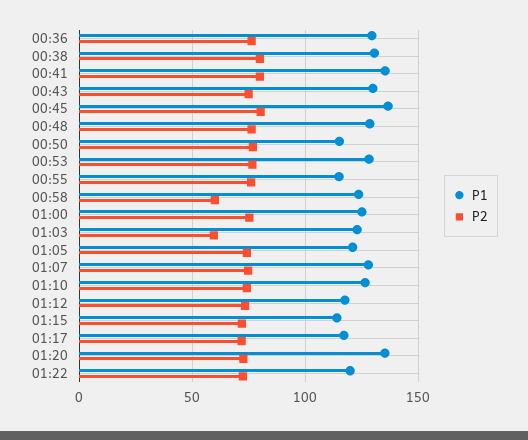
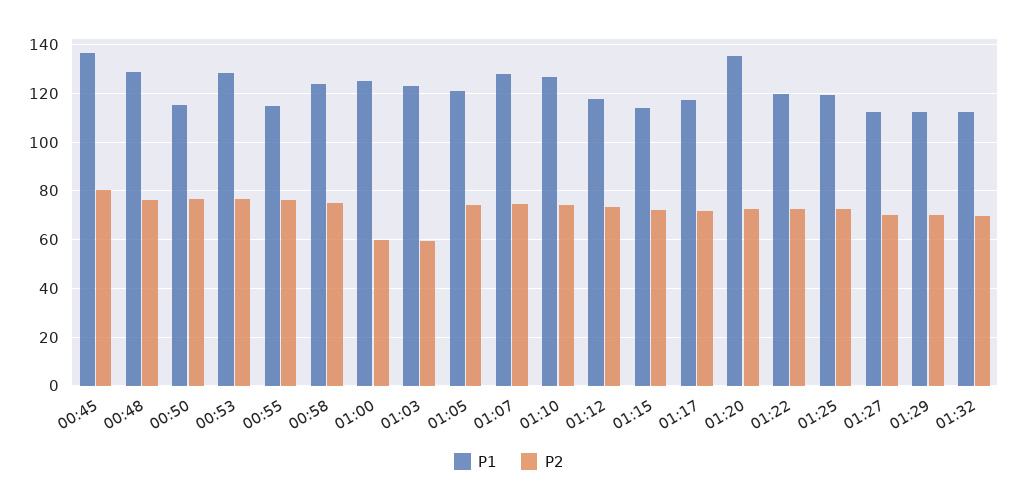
P1, 00:36: 130 -> none
P2, 00:36: 75 -> none
P1, 00:38: 130 -> none
P2, 00:38: 80 -> none
P1, 00:41: 135 -> none
P2, 00:41: 80 -> none
P1, 00:43: 130 -> none
P2, 00:43: 75 -> none
P2, 00:58: 60 -> 75
P2, 01:00: 75 -> 60
P1, 01:25: none -> 120
P2, 01:25: none -> 72.5
P1, 01:27: none -> 112.5
P2, 01:27: none -> 70
P1, 01:29: none -> 112.5
P2, 01:29: none -> 70
P1, 01:32: none -> 112.5
P2, 01:32: none -> 70

